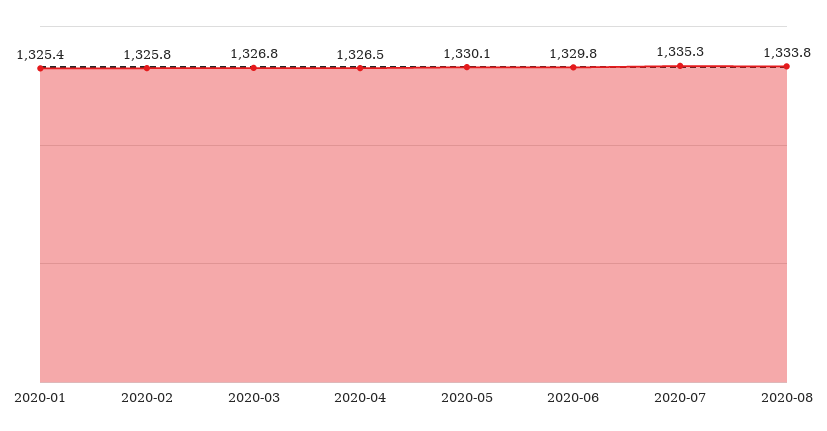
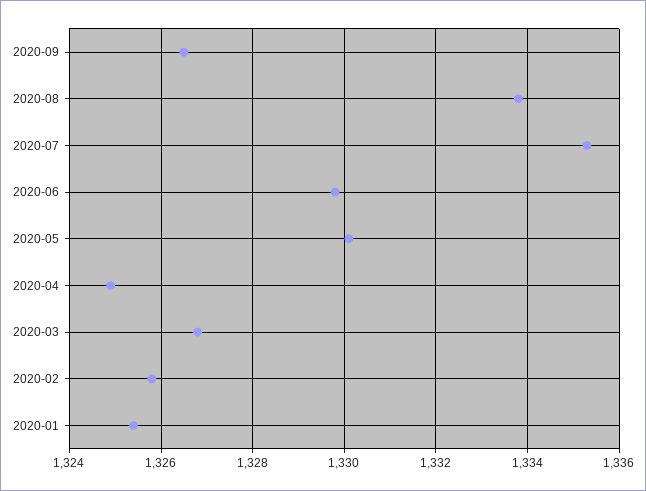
2020-04: 1326.5 -> 1325
2020-09: none -> 1326.5

